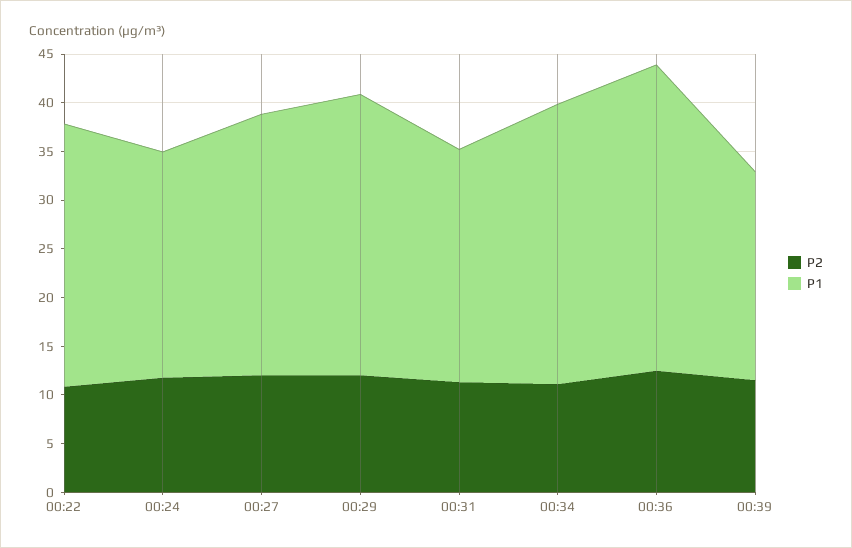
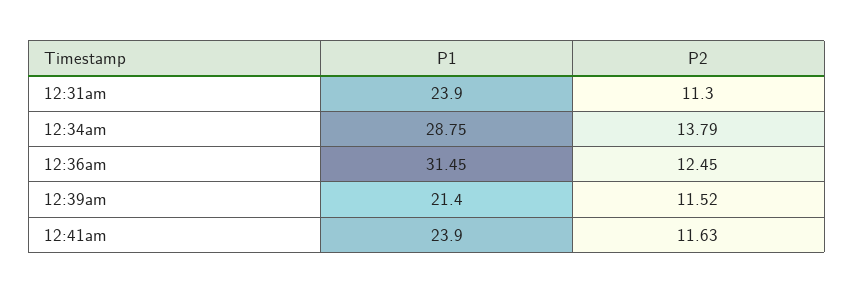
P2, 00:22: 11 -> none
P1, 00:22: 27 -> none
P2, 00:24: 12 -> none
P1, 00:24: 23 -> none
P2, 00:27: 12 -> none
P1, 00:27: 27 -> none
P2, 00:29: 12 -> none
P1, 00:29: 29 -> none
P2, 00:34: 11 -> 13.79
P1, 12:41am: none -> 23.9
P2, 12:41am: none -> 11.63

